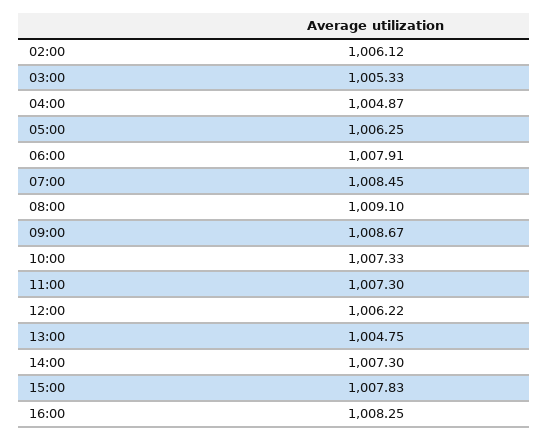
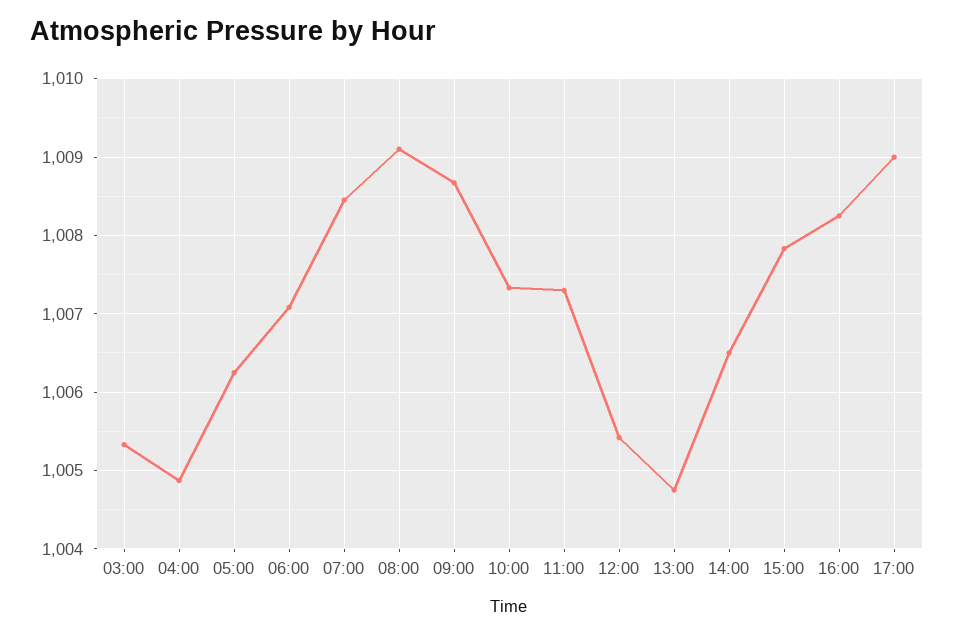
02:00: 1006.12 -> none
06:00: 1007.91 -> 1007.1
12:00: 1006.22 -> 1005.4
14:00: 1007.3 -> 1006.5
17:00: none -> 1009

